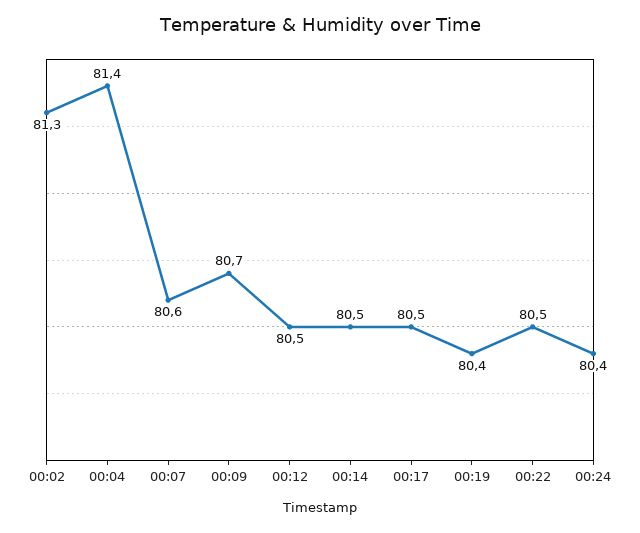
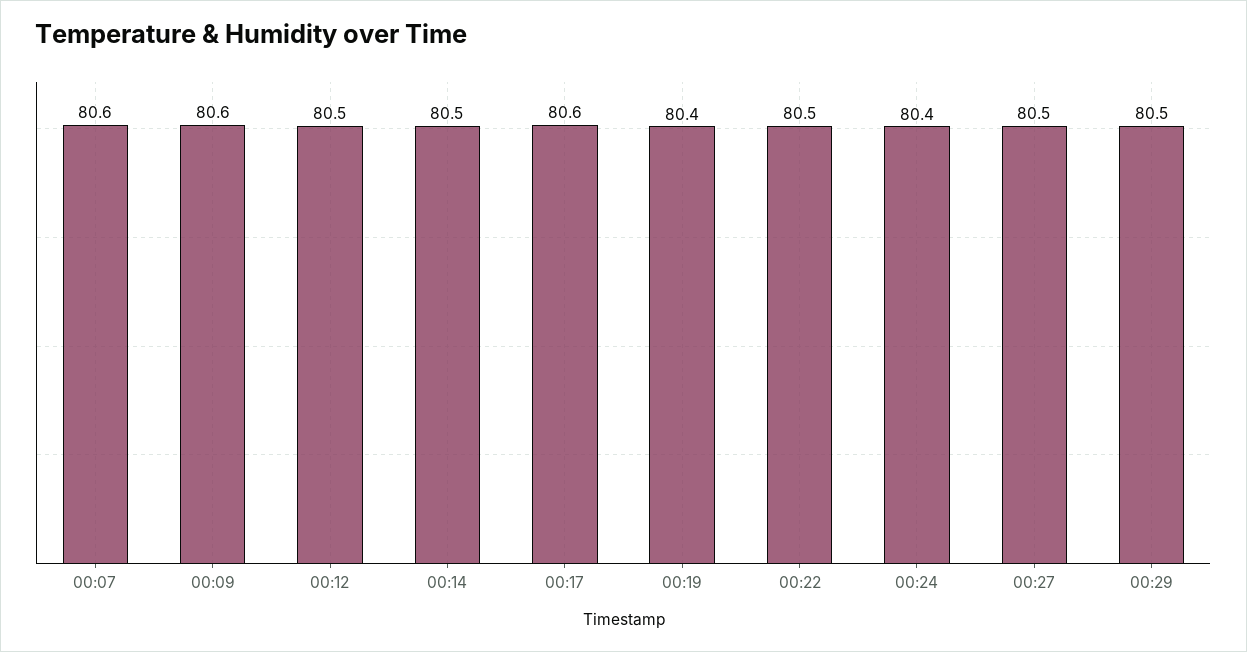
00:02: 81.3 -> none
00:04: 81.4 -> none
00:09: 80.7 -> 80.6
00:17: 80.5 -> 80.6
00:27: none -> 80.5
00:29: none -> 80.5

